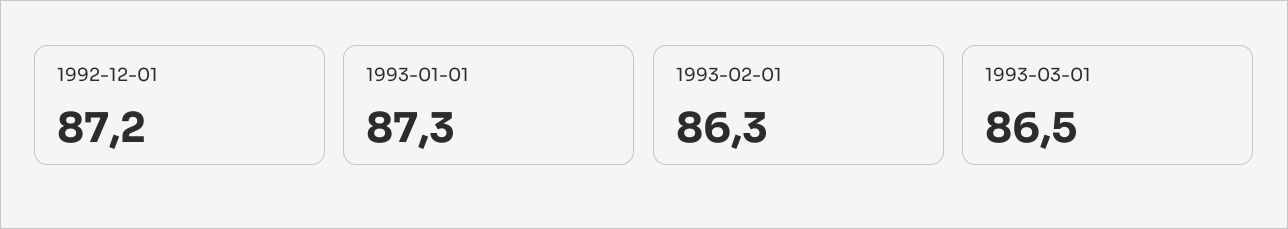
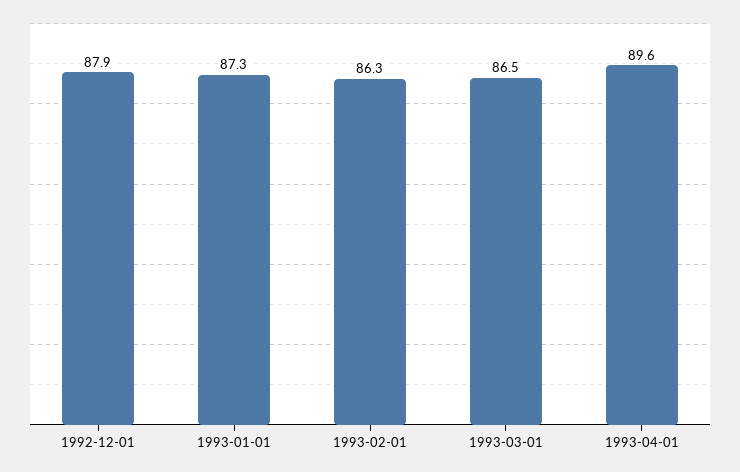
1992-12-01: 87.2 -> 87.9
1993-04-01: none -> 89.6

